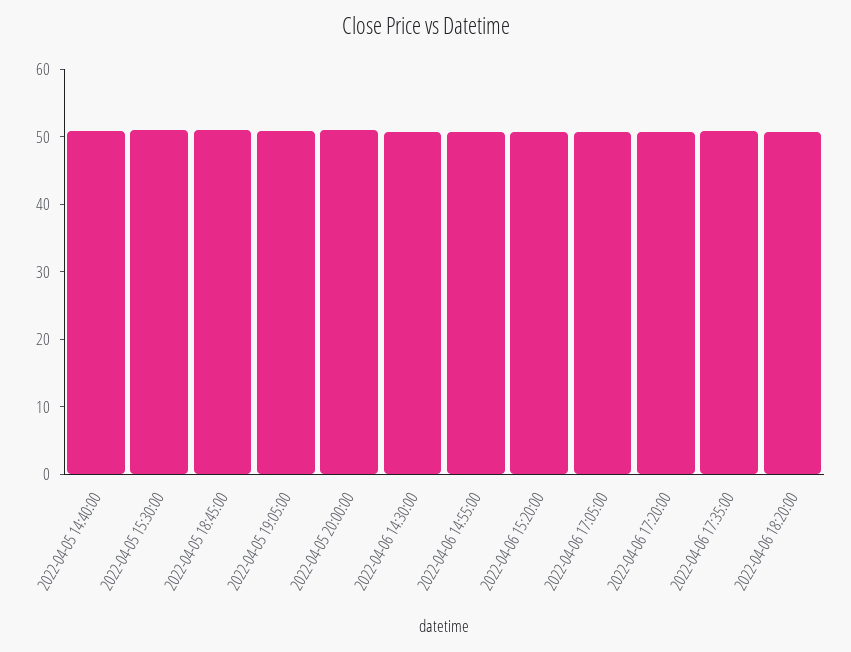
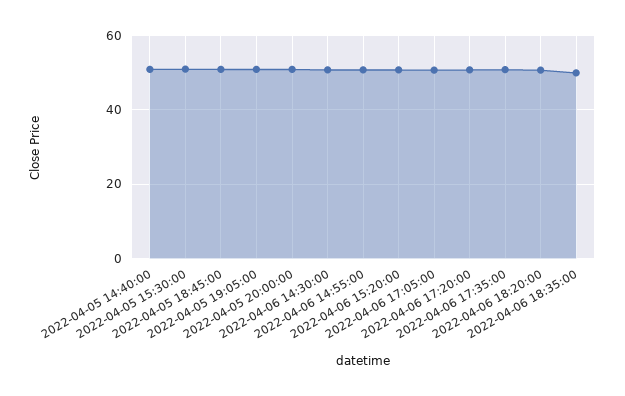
2022-04-06 18:35:00: none -> 50

